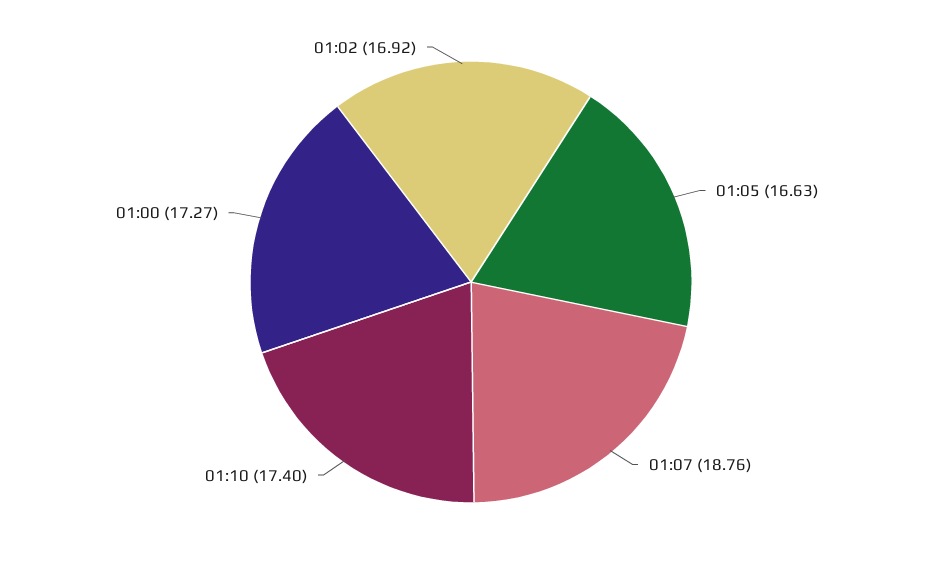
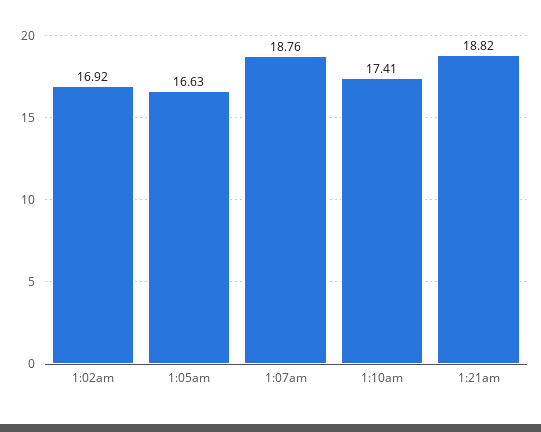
01:10: 17.4 -> 17.41
01:00: 17.27 -> none
1:21am: none -> 18.82

